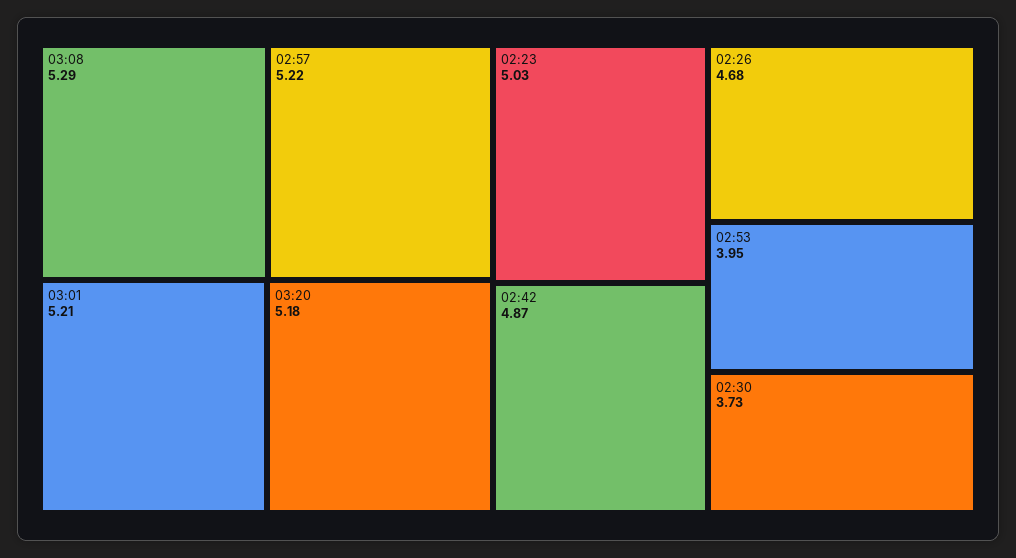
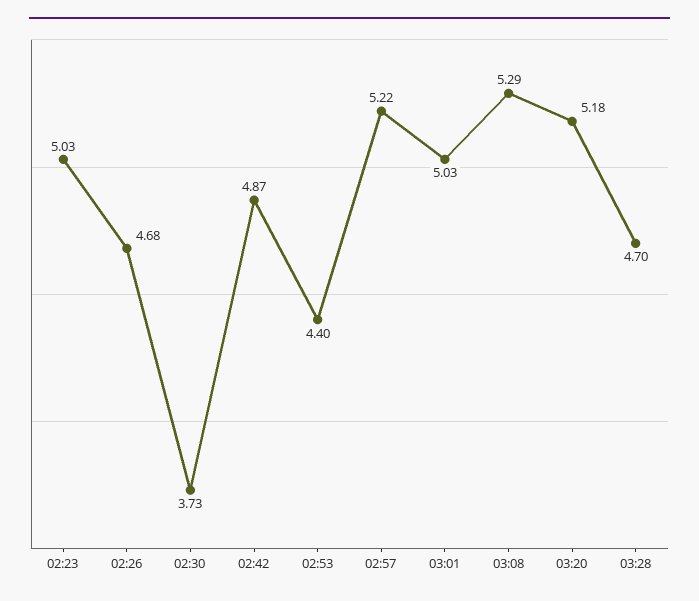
03:01: 5.21 -> 5.03
02:53: 3.95 -> 4.4
03:28: none -> 4.7

